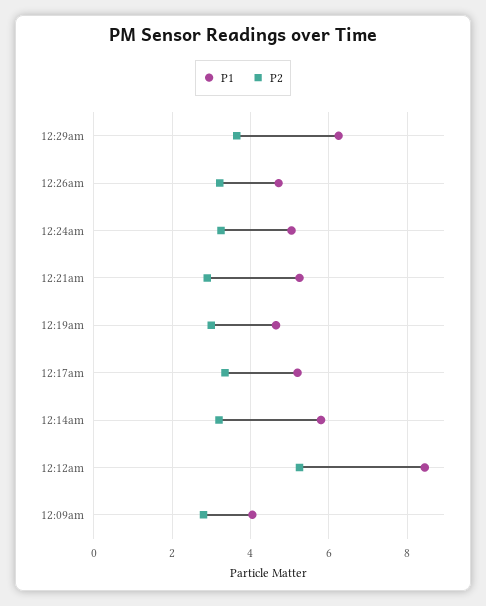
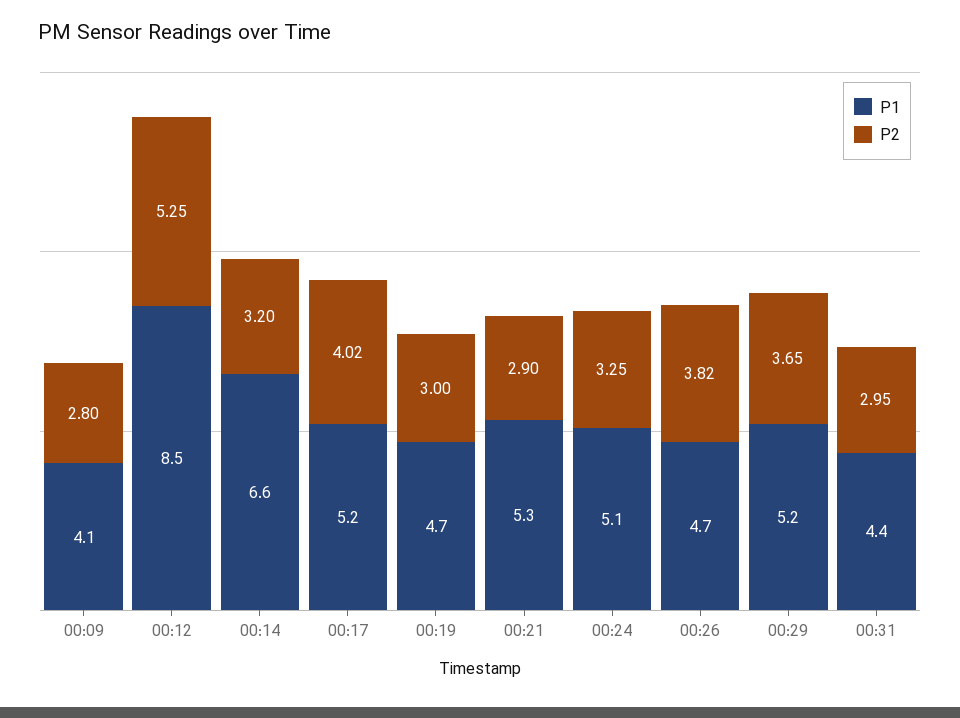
P1, 12:29am: 6.2 -> 5.2
P2, 12:26am: 3.2 -> 3.82
P2, 12:17am: 3.4 -> 4.02
P1, 12:14am: 5.8 -> 6.6
P1, 00:31: none -> 4.4
P2, 00:31: none -> 2.95

